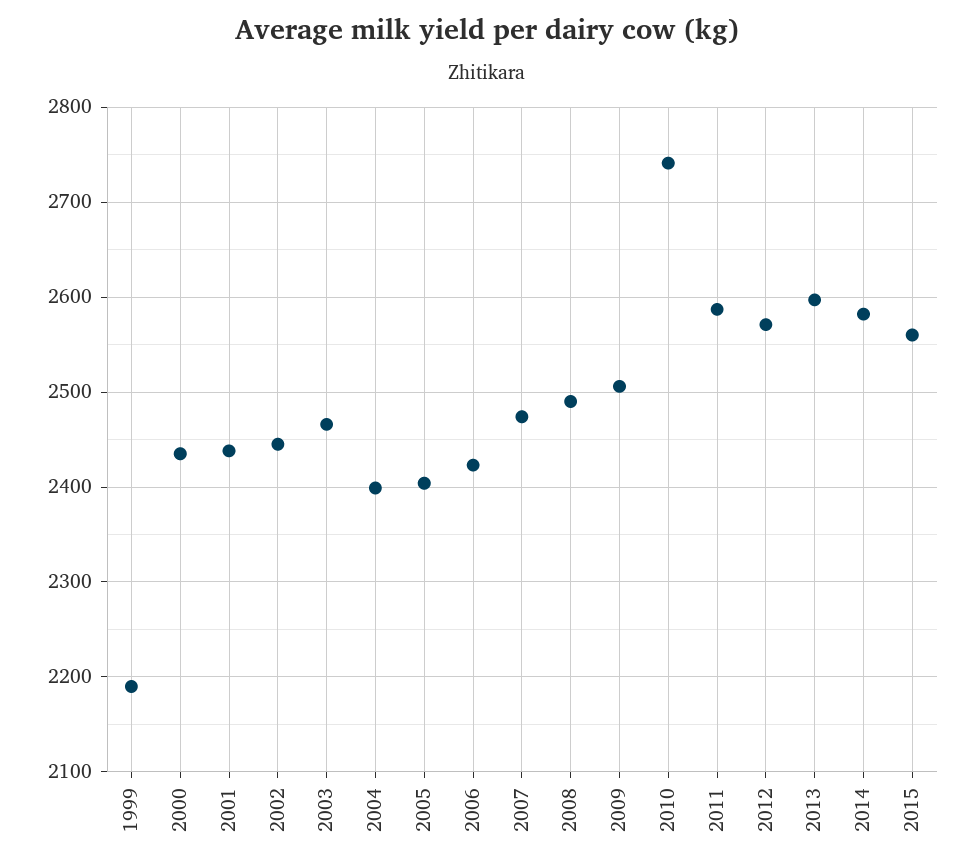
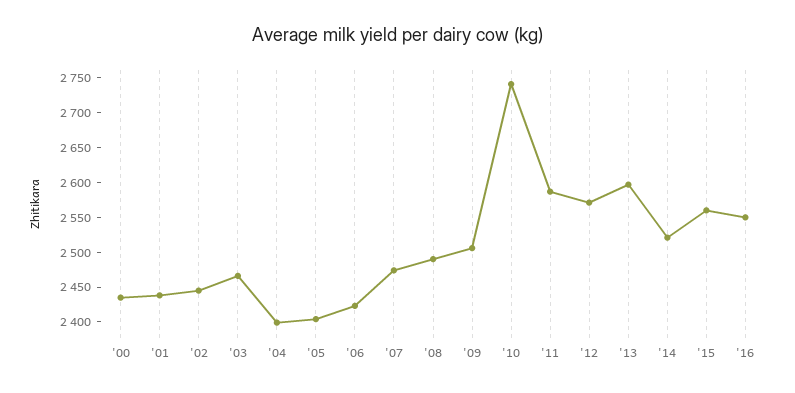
1999: 2190 -> none
2014: 2580 -> 2525
'16: none -> 2550

